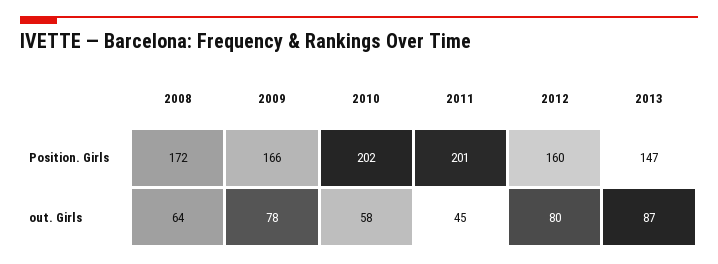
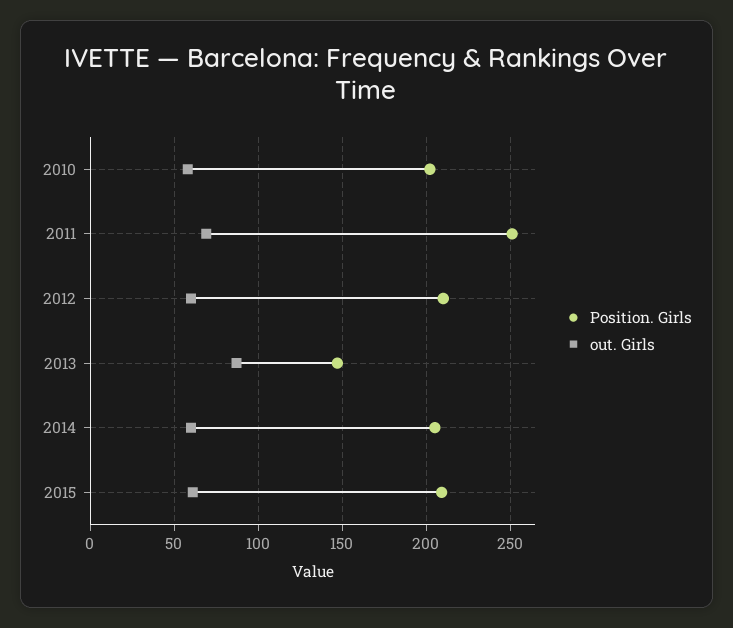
Position. Girls, 2008: 172 -> none
Position. Girls, 2009: 166 -> none
Position. Girls, 2011: 201 -> 250
Position. Girls, 2012: 160 -> 210
out. Girls, 2008: 64 -> none
out. Girls, 2009: 78 -> none
out. Girls, 2011: 45 -> 70
out. Girls, 2012: 80 -> 60
Position. Girls, 2014: none -> 205
out. Girls, 2014: none -> 60
Position. Girls, 2015: none -> 210
out. Girls, 2015: none -> 60

